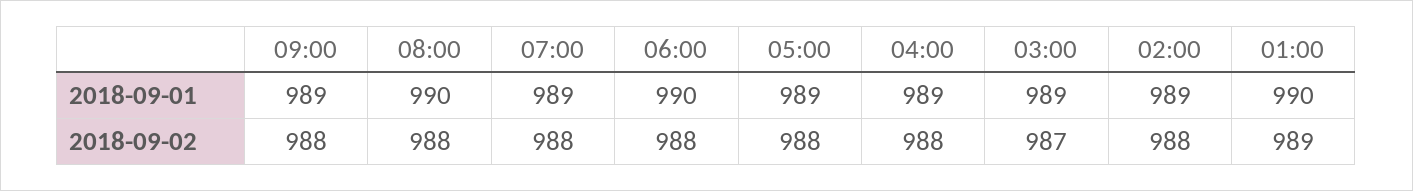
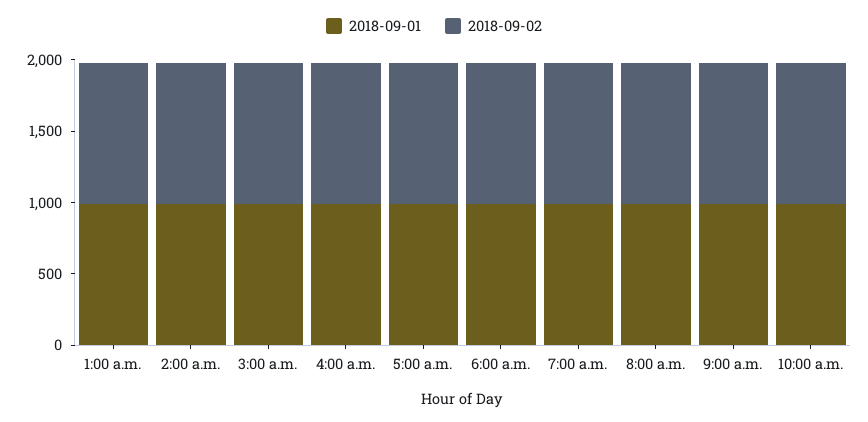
2018-09-01, 10:00 a.m.: none -> 1000
2018-09-02, 10:00 a.m.: none -> 1000

